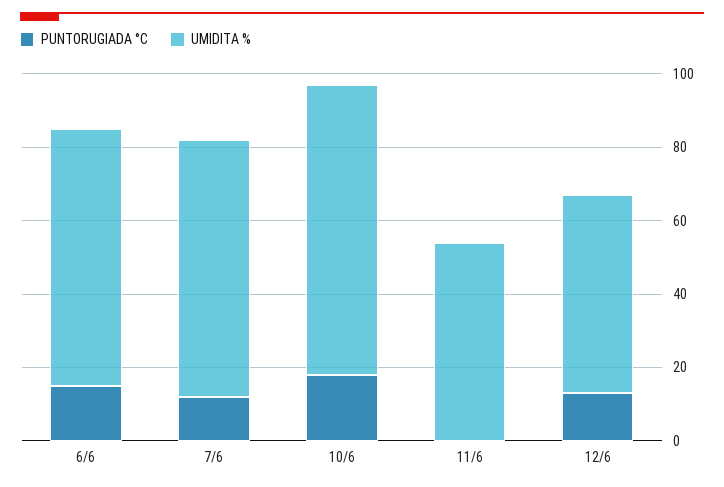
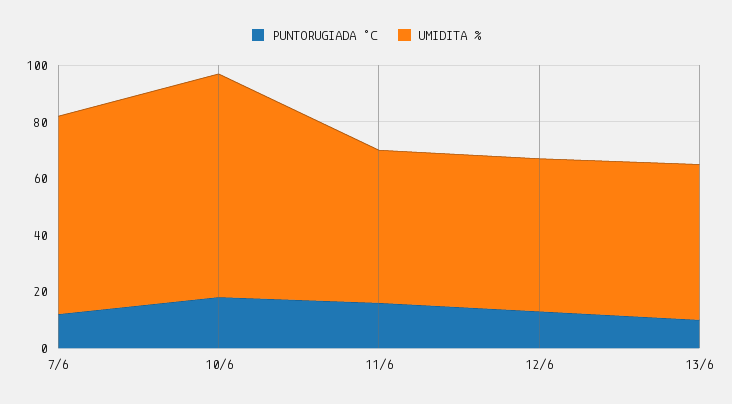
PUNTORUGIADA °C, 6/6: 15 -> none
UMIDITA %, 6/6: 70 -> none
PUNTORUGIADA °C, 11/6: 0 -> 15
PUNTORUGIADA °C, 13/6: none -> 10
UMIDITA %, 13/6: none -> 55

